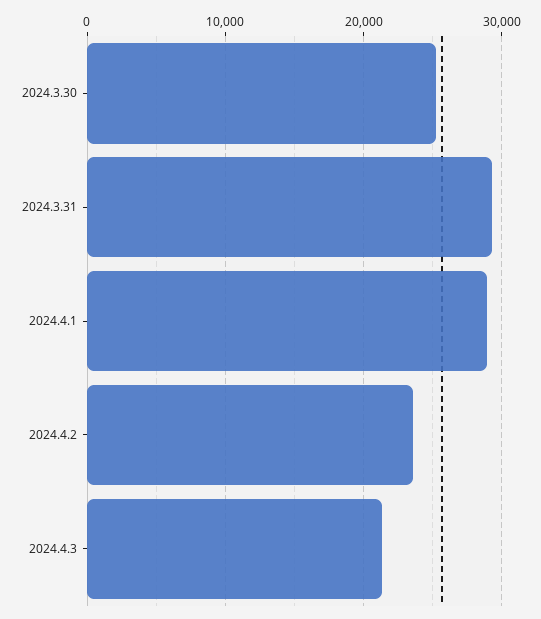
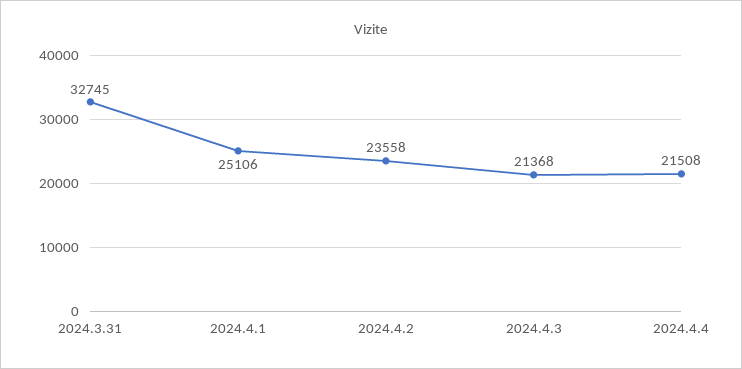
2024.3.30: 25000 -> none
2024.3.31: 29000 -> 32745
2024.4.1: 29000 -> 25106
2024.4.4: none -> 21508

